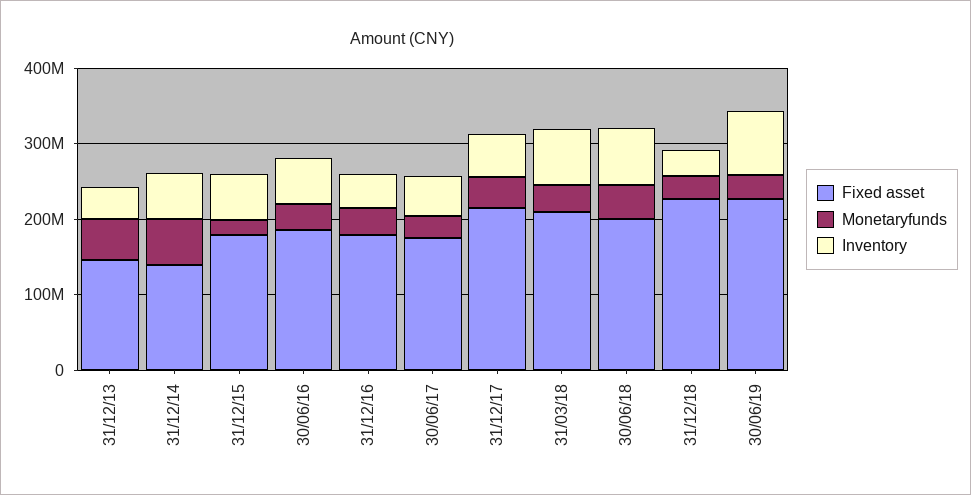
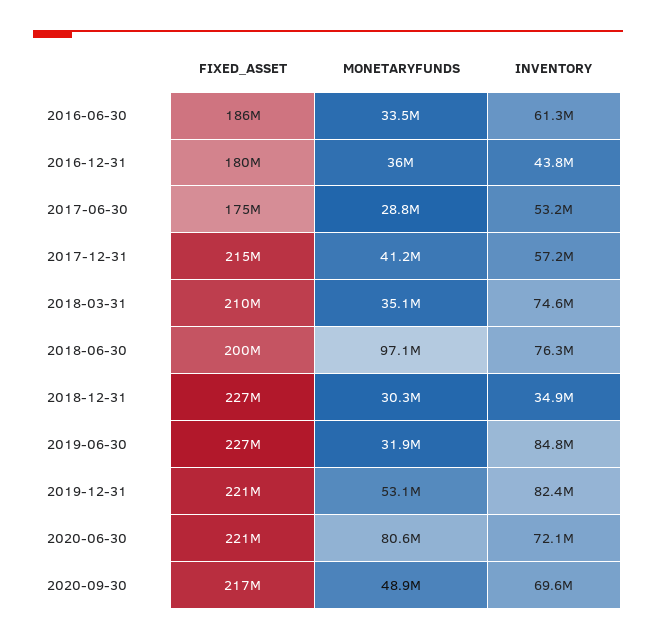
Fixed asset, 31/12/13: 140000000 -> none
Monetaryfunds, 31/12/13: 60000000 -> none
Inventory, 31/12/13: 40000000 -> none
Fixed asset, 31/12/14: 140000000 -> none
Monetaryfunds, 31/12/14: 60000000 -> none
Inventory, 31/12/14: 60000000 -> none
Fixed asset, 31/12/15: 180000000 -> none
Monetaryfunds, 31/12/15: 20000000 -> none
Inventory, 31/12/15: 60000000 -> none
Monetaryfunds, 30/06/18: 40000000 -> 97100000
Fixed asset, 2019-12-31: none -> 221000000
Monetaryfunds, 2019-12-31: none -> 53100000
Inventory, 2019-12-31: none -> 82400000
Fixed asset, 2020-06-30: none -> 221000000
Monetaryfunds, 2020-06-30: none -> 80600000
Inventory, 2020-06-30: none -> 72100000
Fixed asset, 2020-09-30: none -> 217000000
Monetaryfunds, 2020-09-30: none -> 48900000
Inventory, 2020-09-30: none -> 69600000

